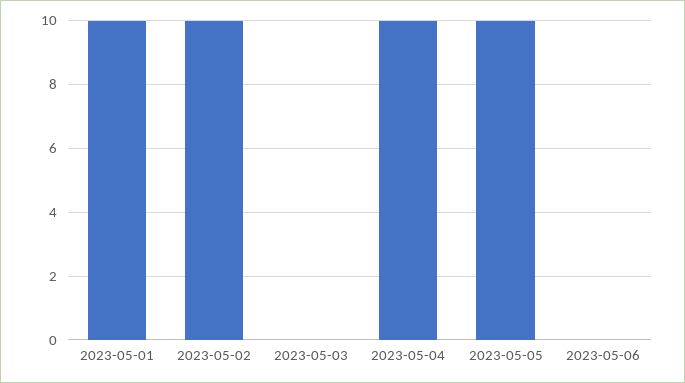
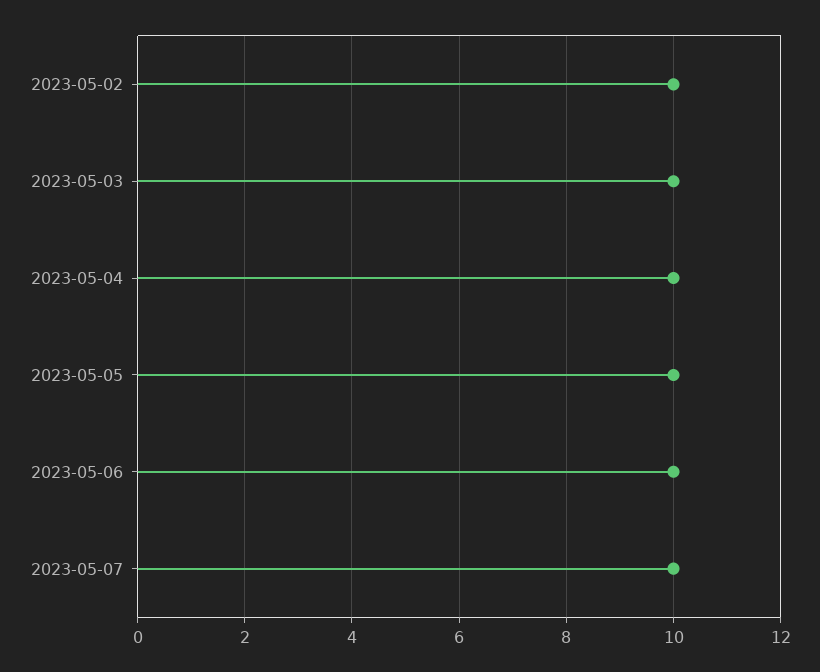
2023-05-01: 10 -> none
2023-05-03: 0 -> 10
2023-05-06: 0 -> 10
2023-05-07: none -> 10

